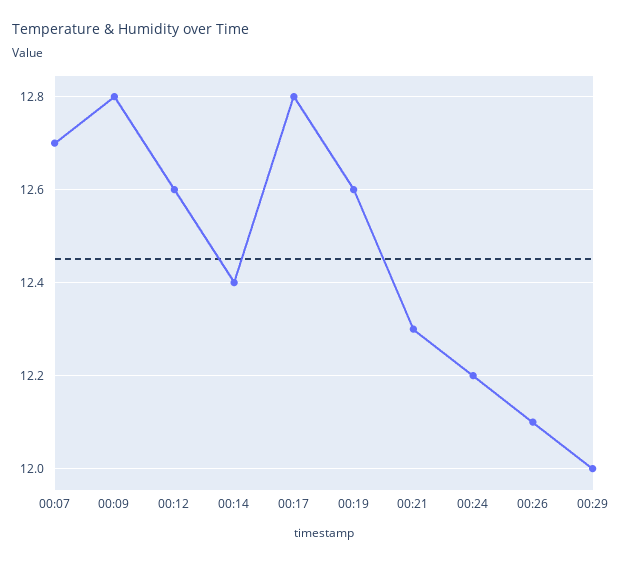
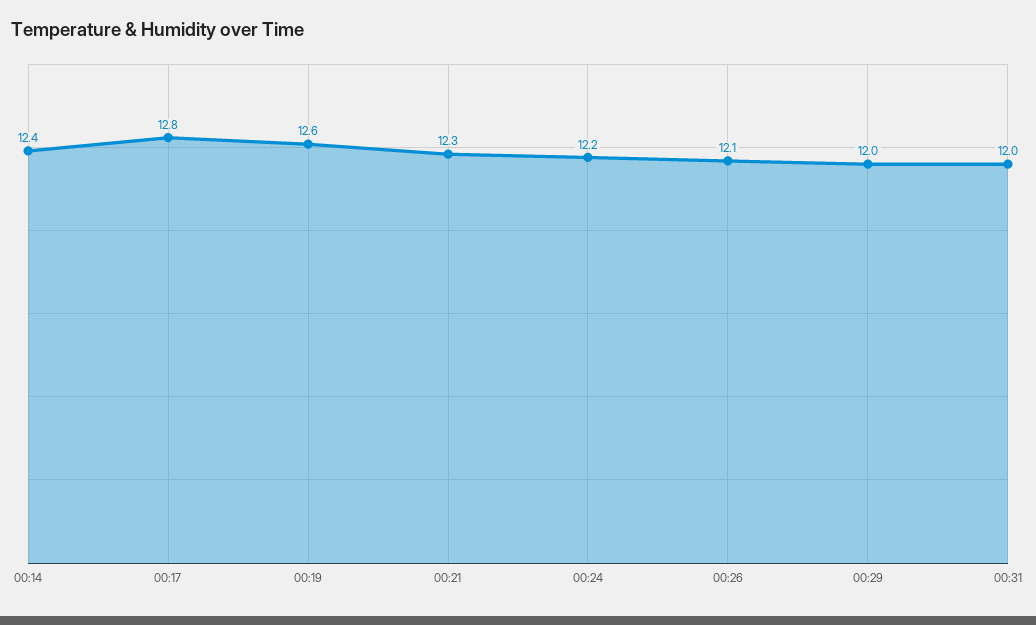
00:07: 12.7 -> none
00:09: 12.8 -> none
00:12: 12.6 -> none
00:31: none -> 12

